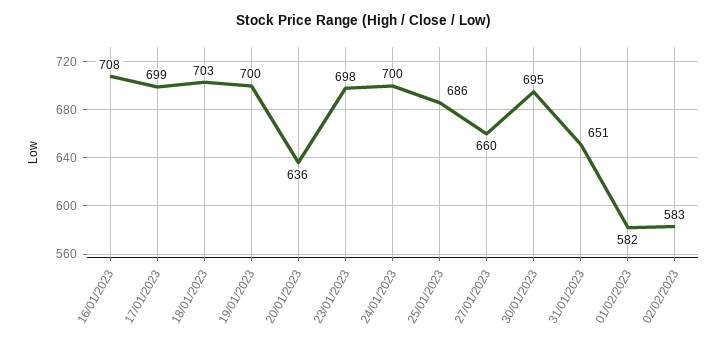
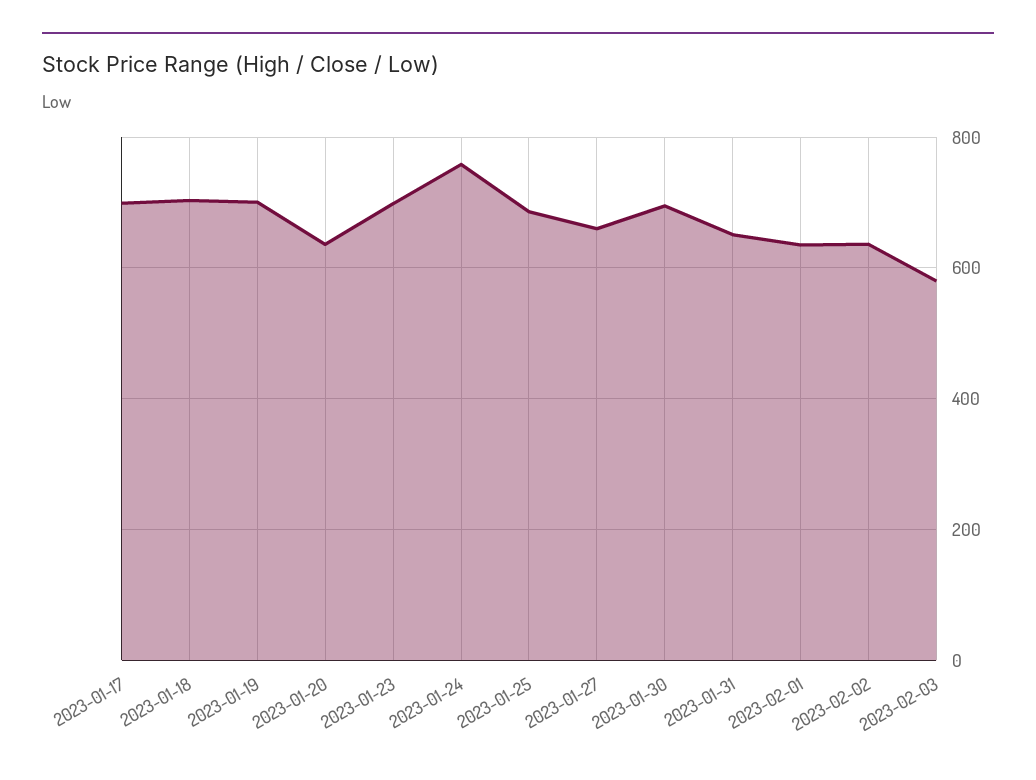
16/01/2023: 708 -> none
24/01/2023: 700 -> 760
01/02/2023: 582 -> 640
02/02/2023: 583 -> 640
2023-02-03: none -> 580

